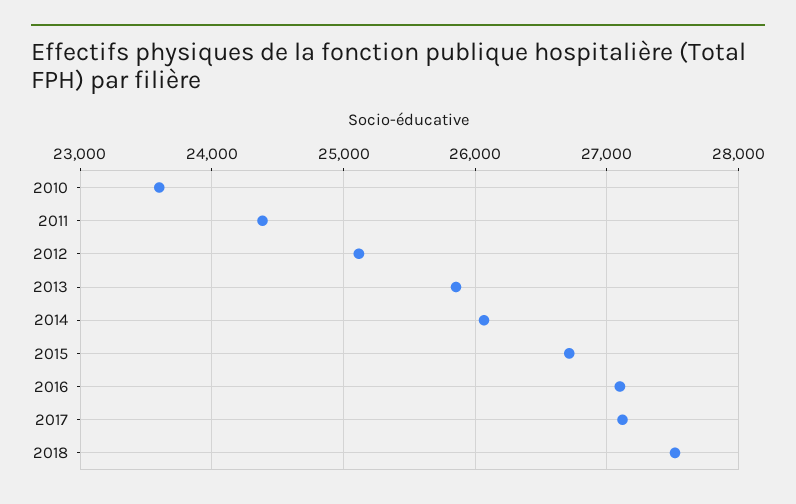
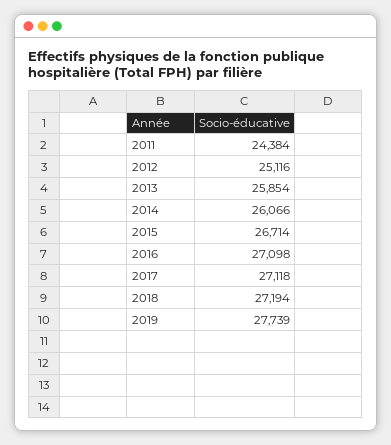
2010: 23600 -> none
2018: 27500 -> 27194
2019: none -> 27739

